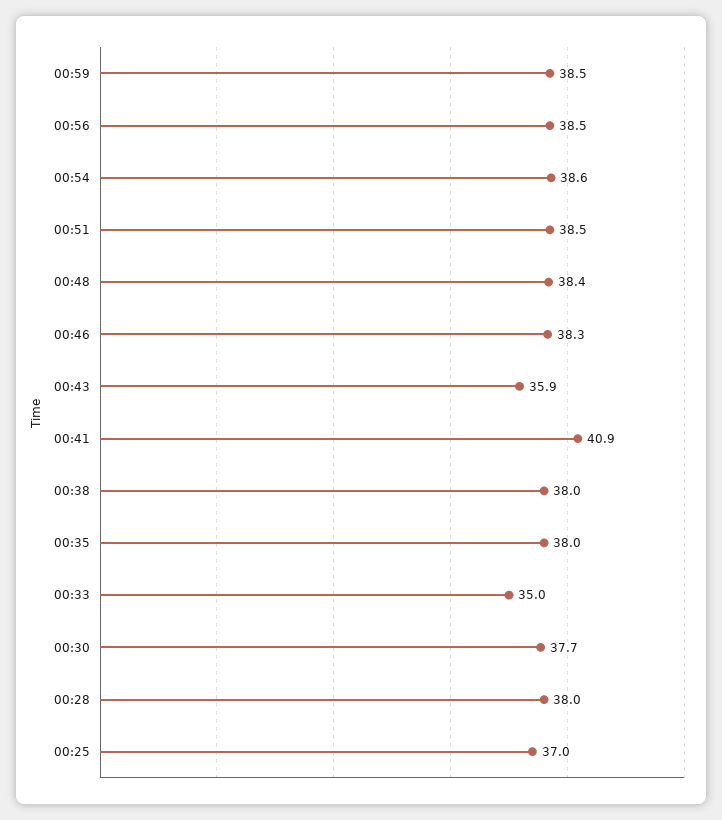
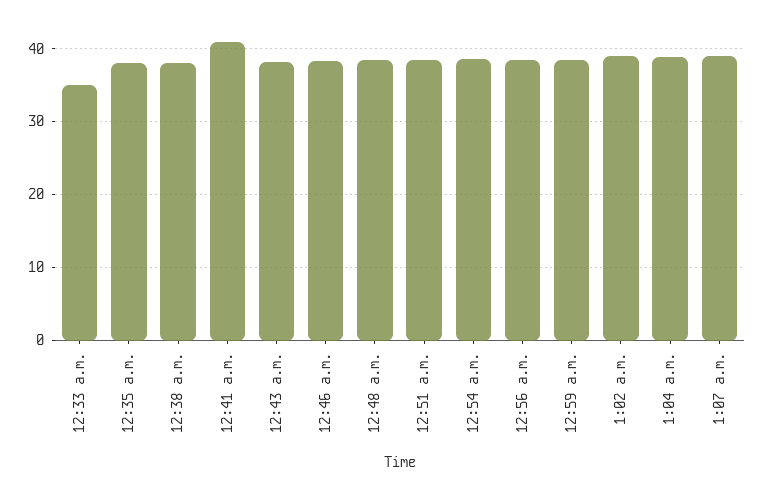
00:43: 35.9 -> 38
00:30: 37.7 -> none
00:28: 38 -> none
00:25: 37 -> none
1:02 a.m.: none -> 39
1:04 a.m.: none -> 39
1:07 a.m.: none -> 39

